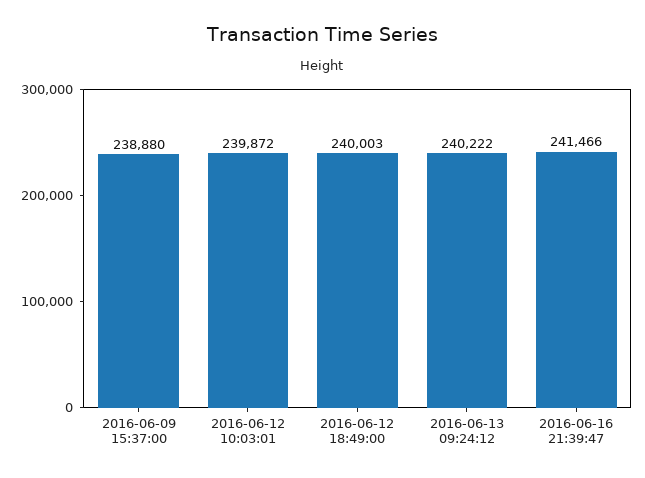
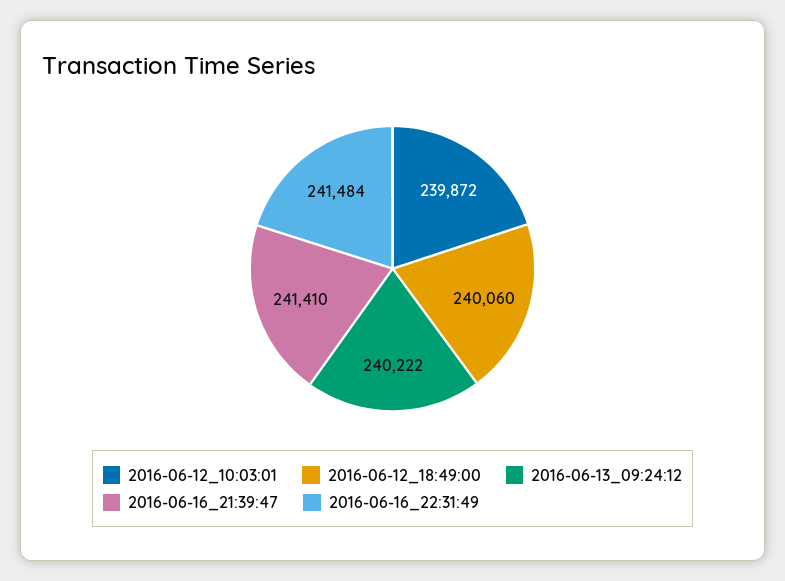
2016-06-09 15:37:00: 238880 -> none
2016-06-12 18:49:00: 240003 -> 240060
2016-06-16 21:39:47: 241466 -> 241410
2016-06-16_22:31:49: none -> 241484

